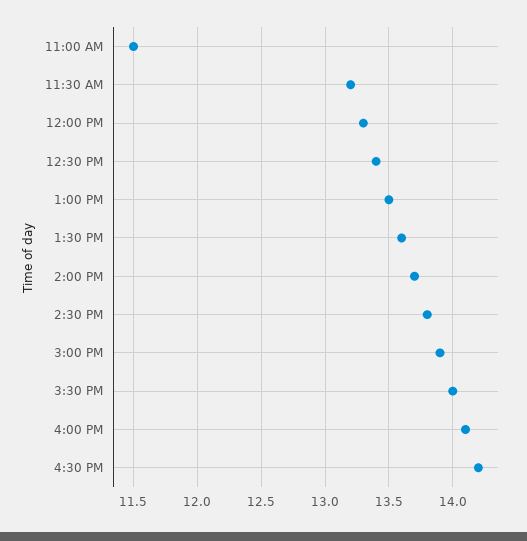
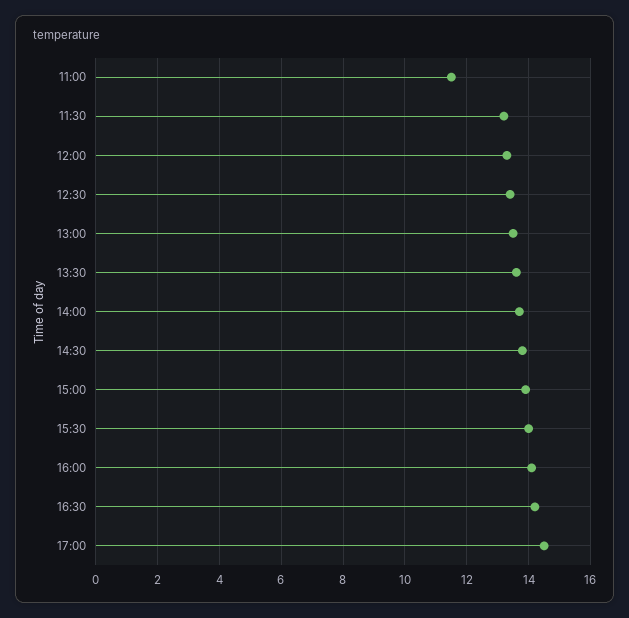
17:00: none -> 14.5

